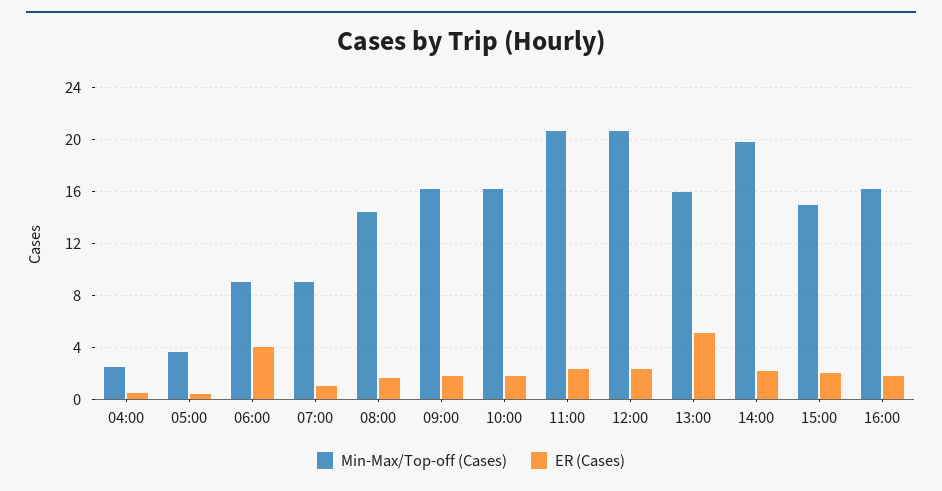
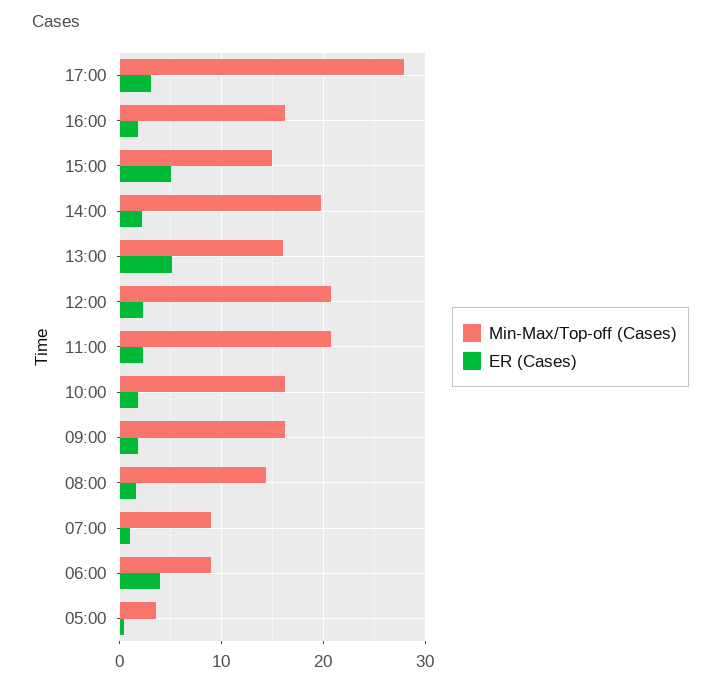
Min-Max/Top-off (Cases), 04:00: 2.5 -> none
ER (Cases), 04:00: 0.5 -> none
ER (Cases), 15:00: 2 -> 5
Min-Max/Top-off (Cases), 17:00: none -> 28
ER (Cases), 17:00: none -> 3

